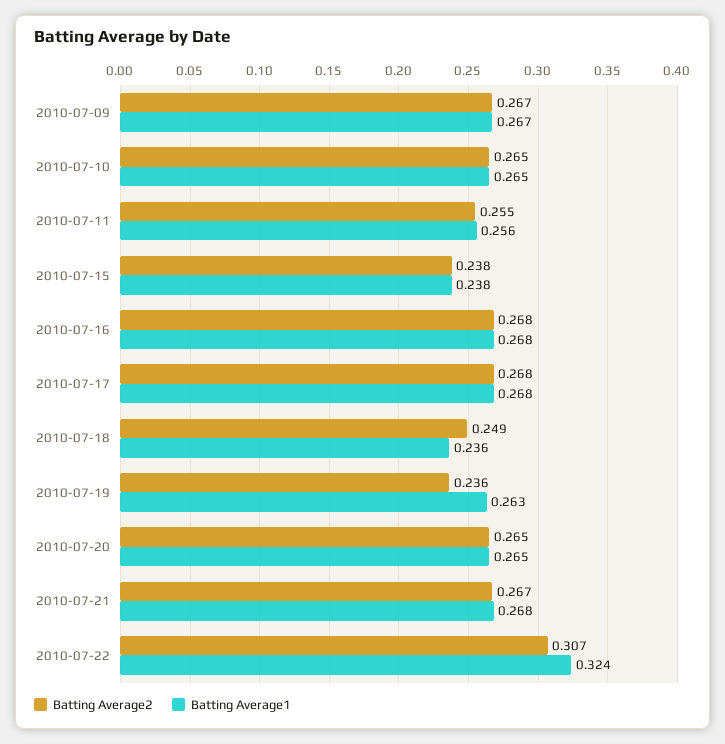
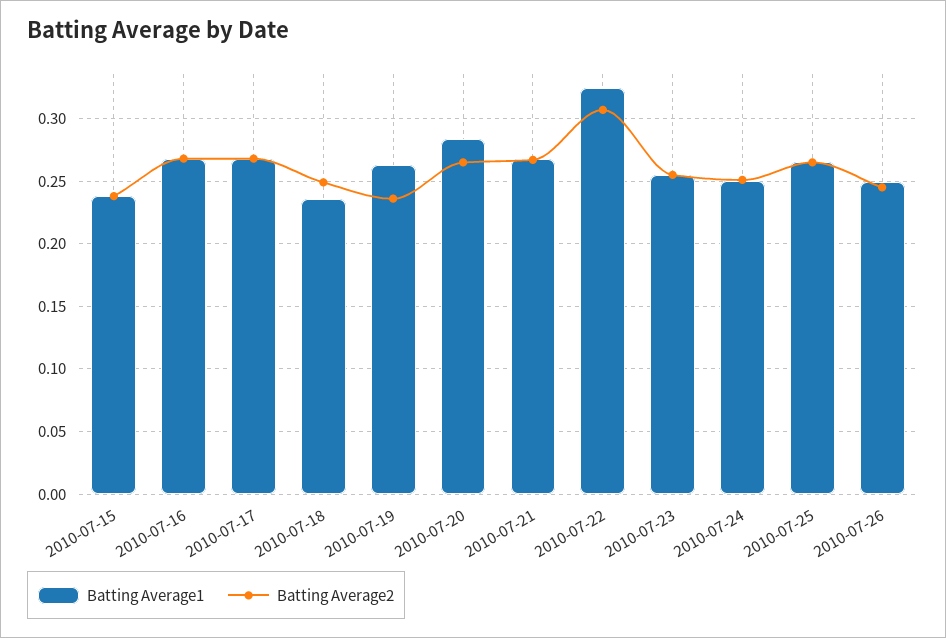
Batting Average2, 2010-07-09: 0.267 -> none
Batting Average1, 2010-07-09: 0.267 -> none
Batting Average2, 2010-07-10: 0.265 -> none
Batting Average1, 2010-07-10: 0.265 -> none
Batting Average2, 2010-07-11: 0.255 -> none
Batting Average1, 2010-07-11: 0.256 -> none
Batting Average1, 2010-07-20: 0.265 -> 0.285
Batting Average1, 2010-07-23: none -> 0.255
Batting Average2, 2010-07-23: none -> 0.255
Batting Average1, 2010-07-24: none -> 0.25
Batting Average2, 2010-07-24: none -> 0.25
Batting Average1, 2010-07-25: none -> 0.265
Batting Average2, 2010-07-25: none -> 0.265
Batting Average1, 2010-07-26: none -> 0.25
Batting Average2, 2010-07-26: none -> 0.245

